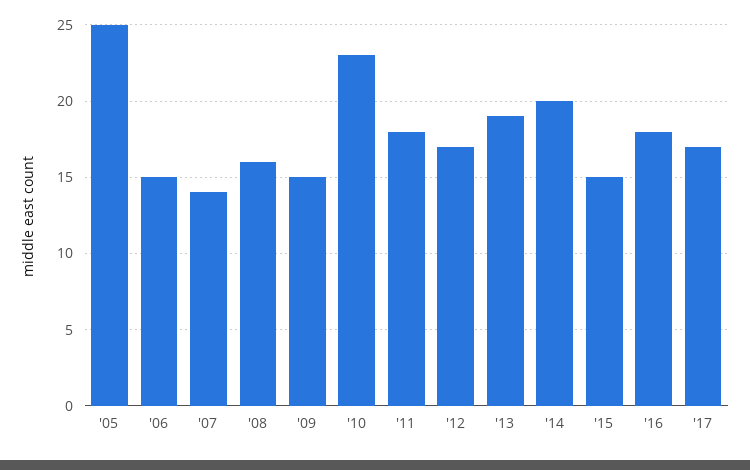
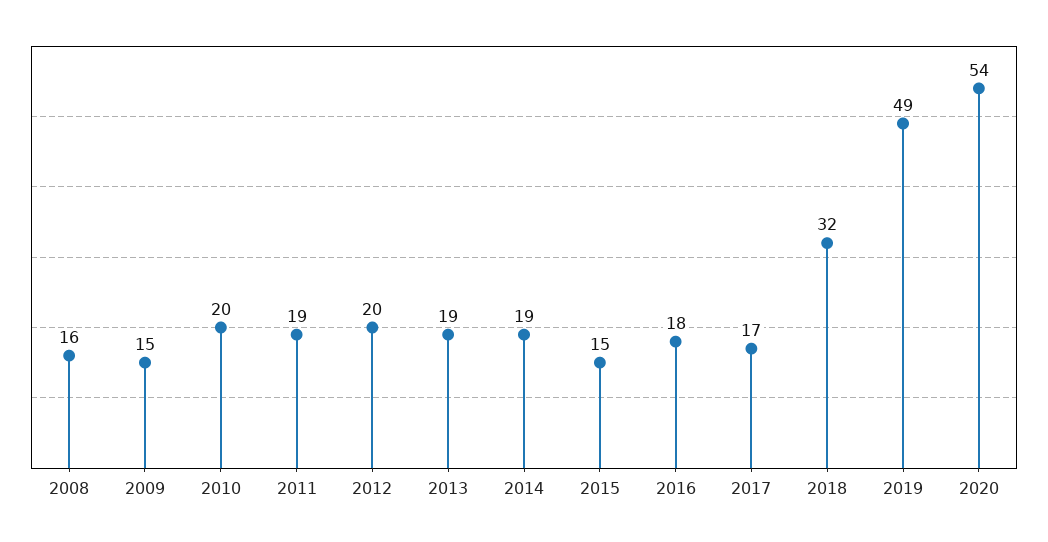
'05: 25 -> none
'06: 15 -> none
'07: 14 -> none
'10: 23 -> 20
'11: 18 -> 19
'12: 17 -> 20
'14: 20 -> 19
2018: none -> 32
2019: none -> 49
2020: none -> 54

